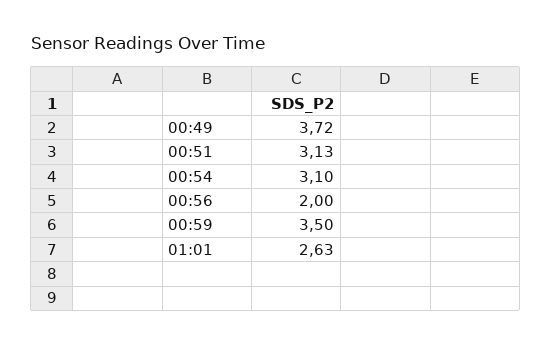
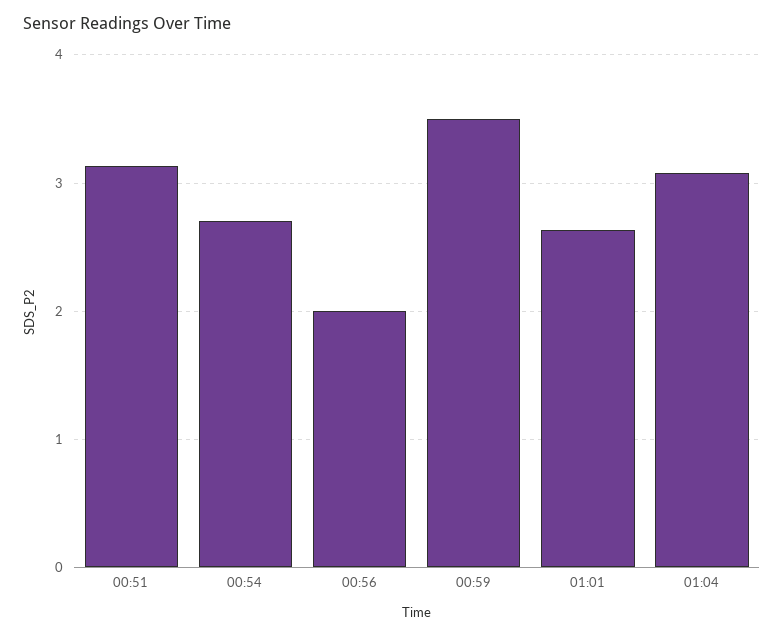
00:49: 3.72 -> none
00:54: 3.1 -> 2.7
01:04: none -> 3.1

